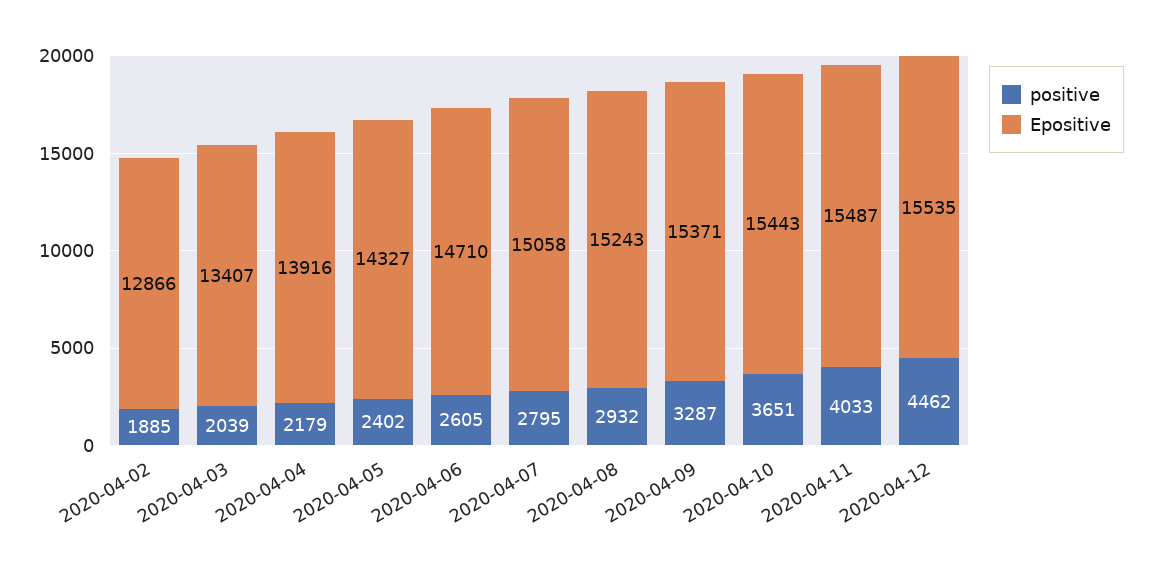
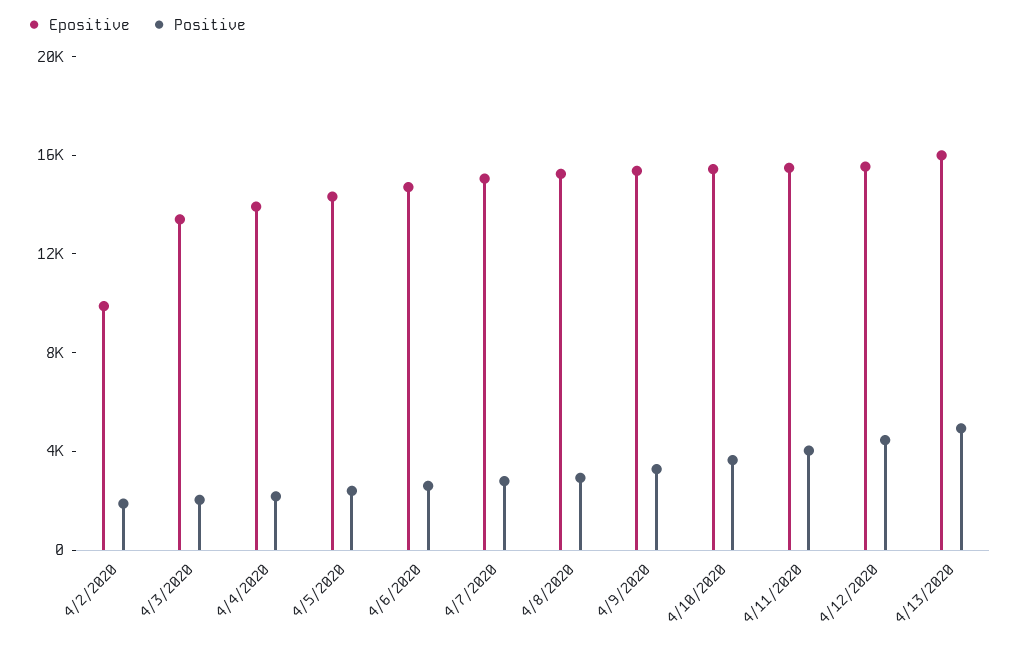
Epositive, 2020-04-02: 12866 -> 10000
Epositive, 4/13/2020: none -> 16000
positive, 4/13/2020: none -> 5000

